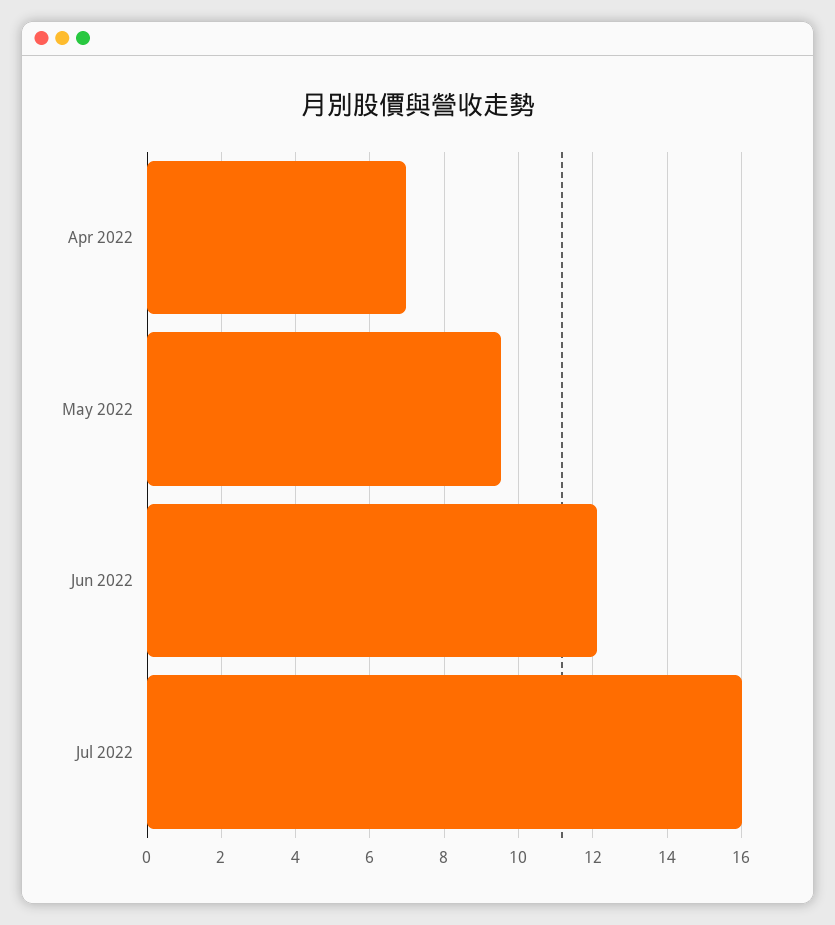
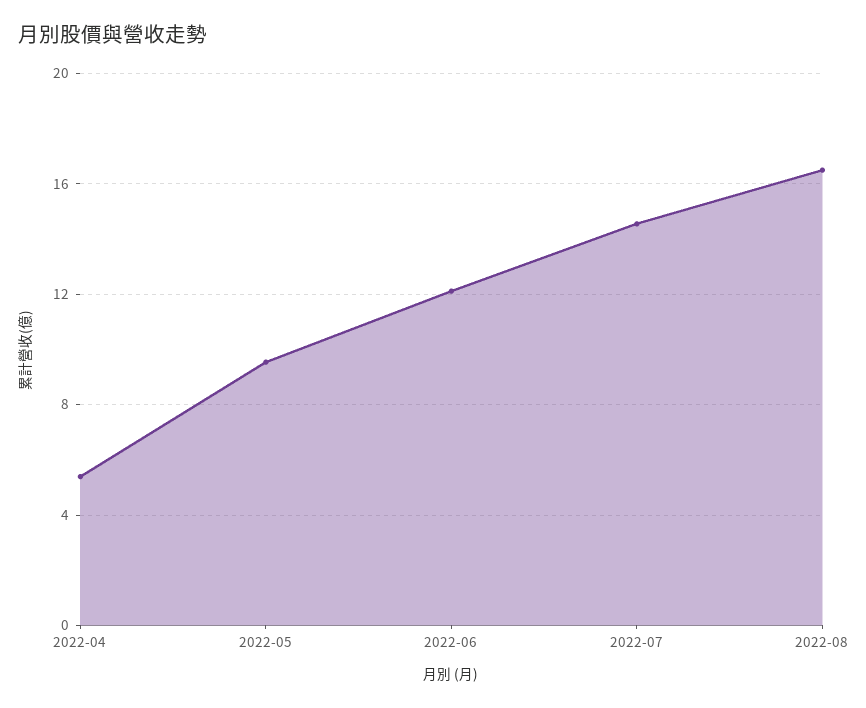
Apr 2022: 7 -> 5.5
Jul 2022: 16 -> 14.5
2022-08: none -> 16.5

